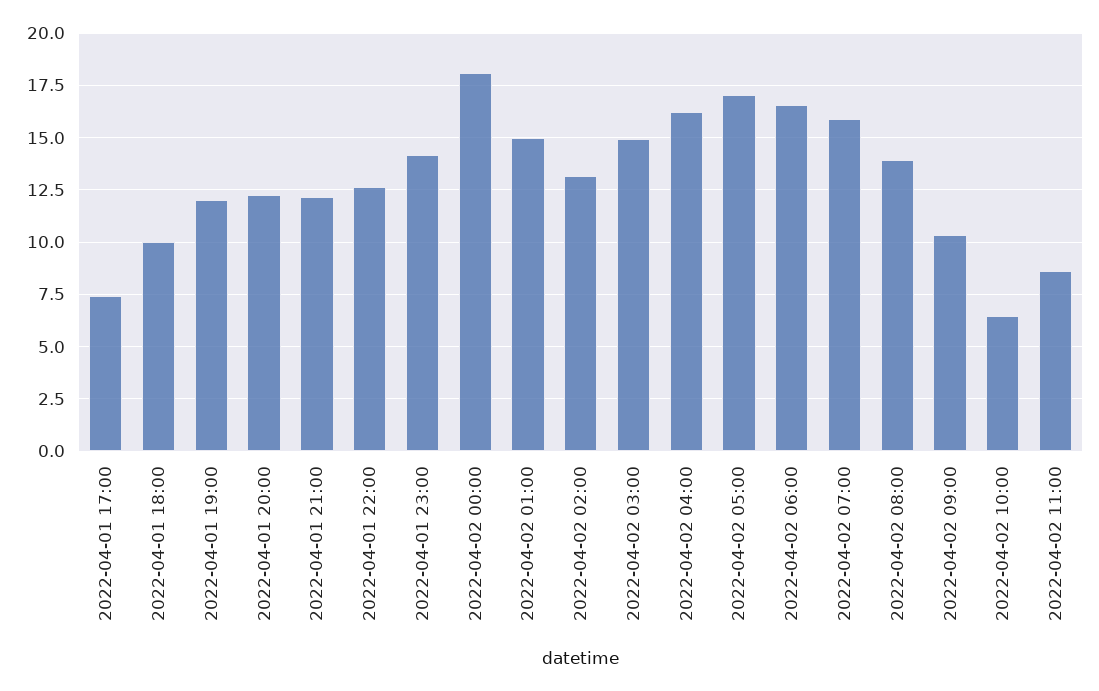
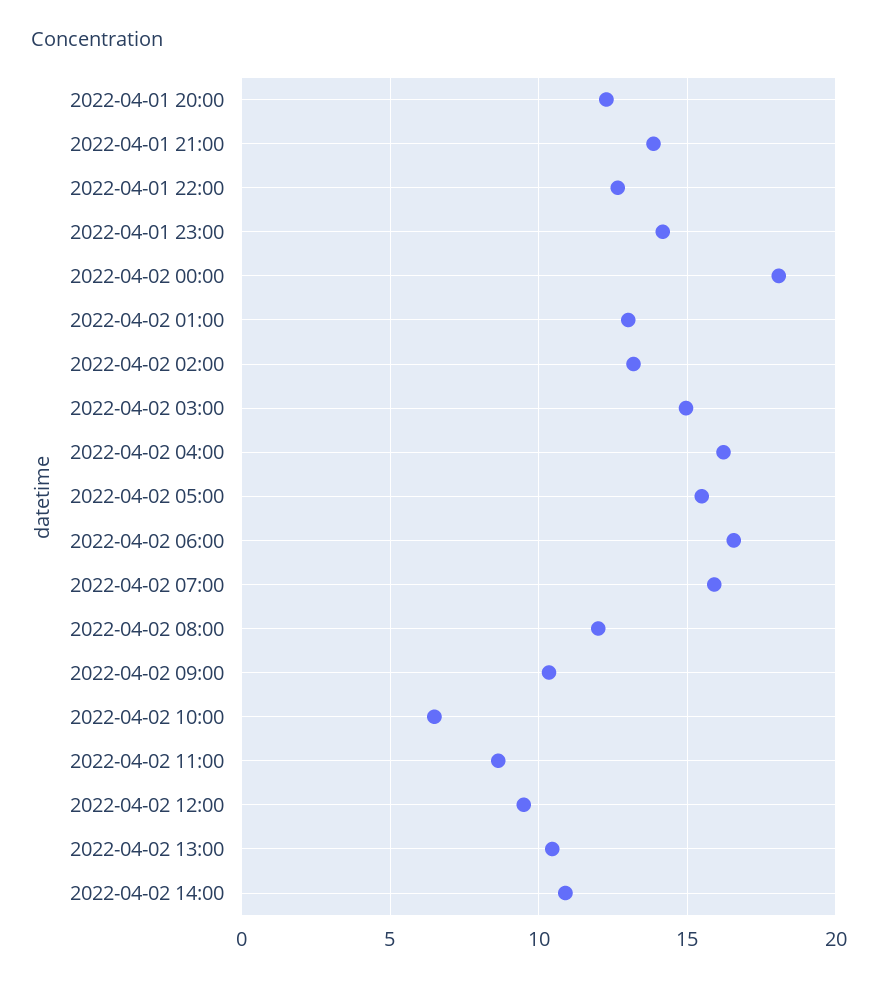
2022-04-01 17:00: 7.5 -> none
2022-04-01 18:00: 10 -> none
2022-04-01 19:00: 12 -> none
2022-04-01 21:00: 12 -> 14
2022-04-02 01:00: 15 -> 13
2022-04-02 05:00: 17 -> 15.5
2022-04-02 08:00: 14 -> 12
2022-04-02 12:00: none -> 9.5
2022-04-02 13:00: none -> 10.5
2022-04-02 14:00: none -> 11

